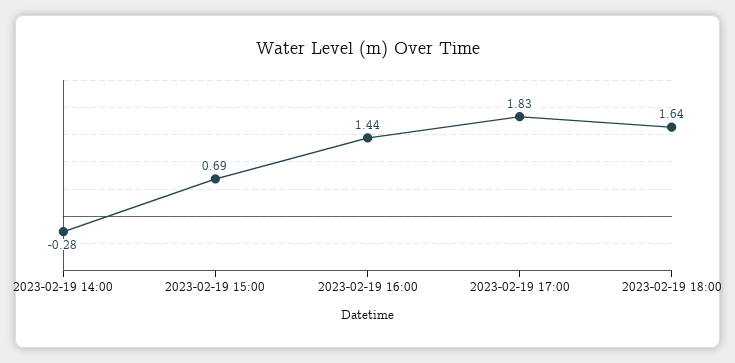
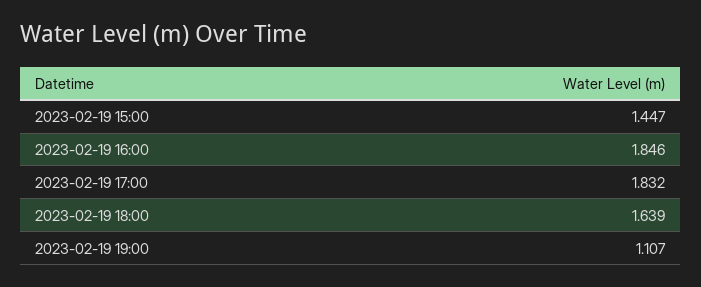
2023-02-19 14:00: -0.28 -> none
2023-02-19 15:00: 0.69 -> 1.447
2023-02-19 16:00: 1.44 -> 1.846
2023-02-19 19:00: none -> 1.107

